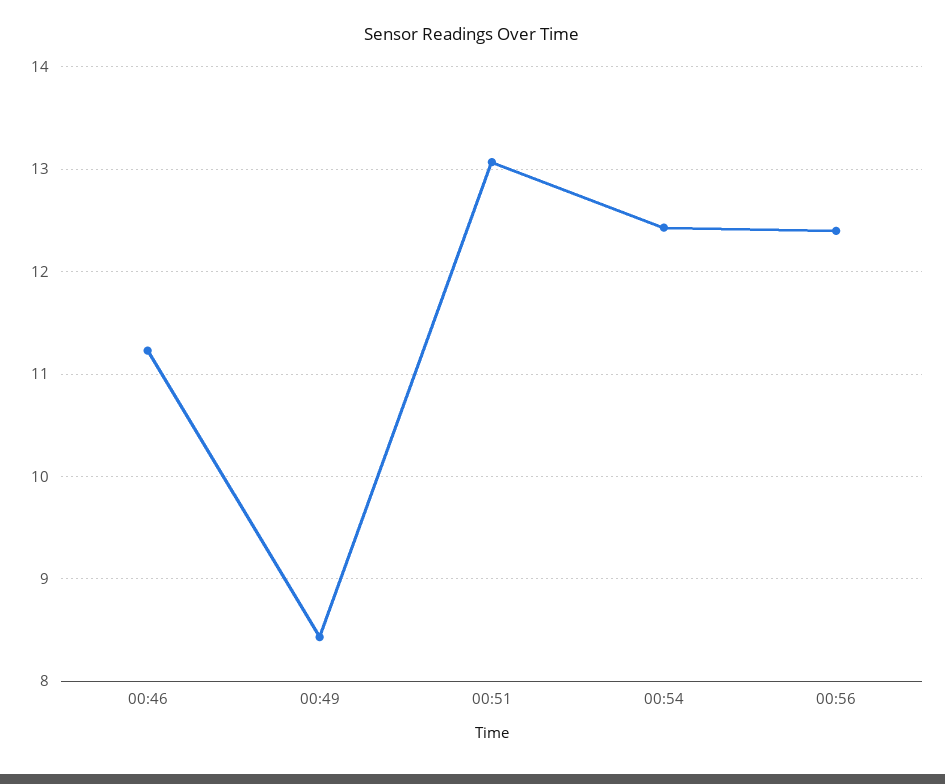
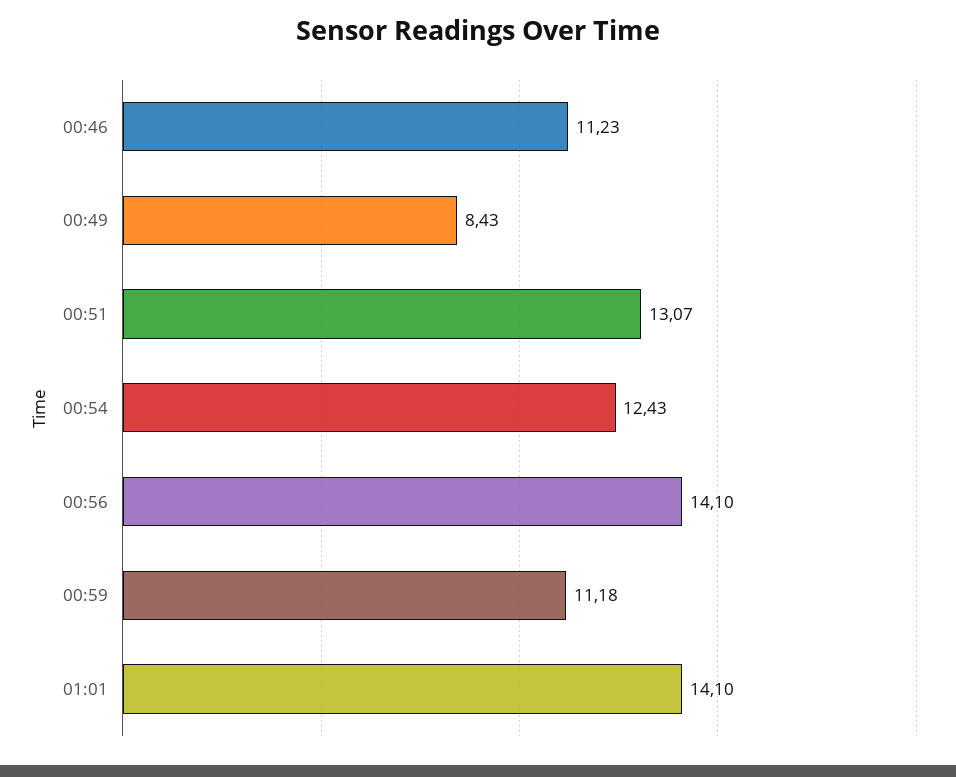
00:56: 12.4 -> 14.1
00:59: none -> 11.18
01:01: none -> 14.1

